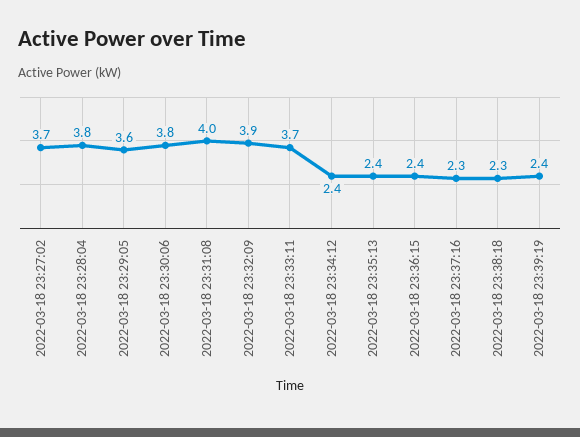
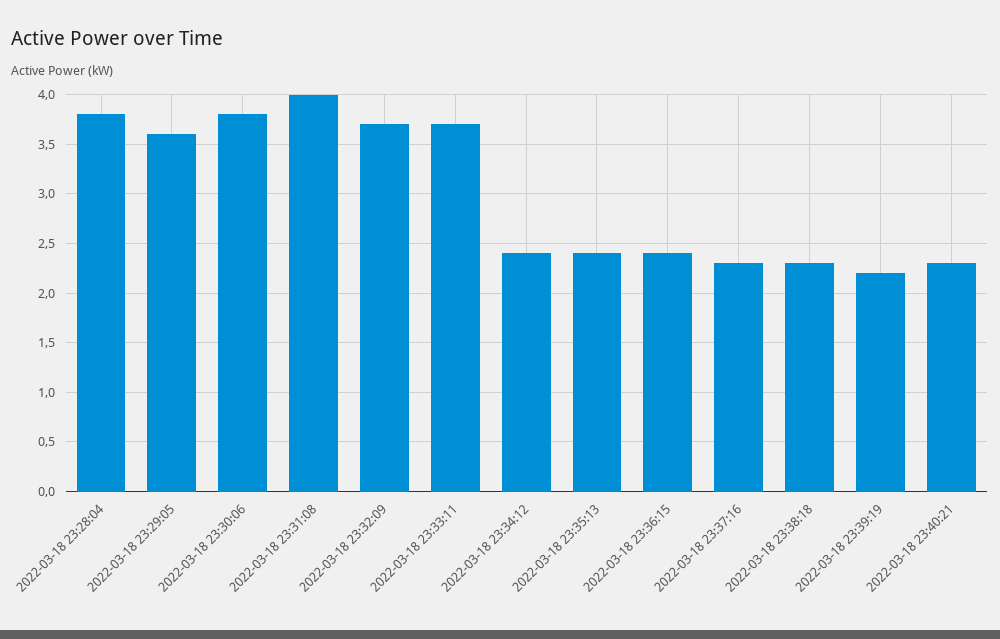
2022-03-18 23:27:02: 3.7 -> none
2022-03-18 23:32:09: 3.9 -> 3.7
2022-03-18 23:39:19: 2.4 -> 2.2
2022-03-18 23:40:21: none -> 2.3

